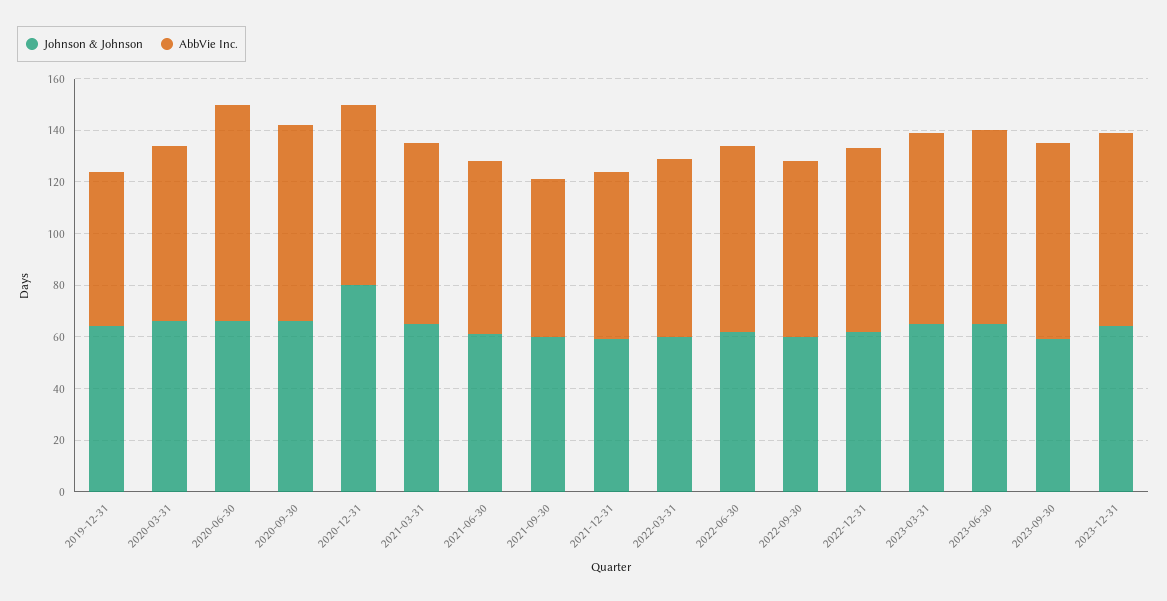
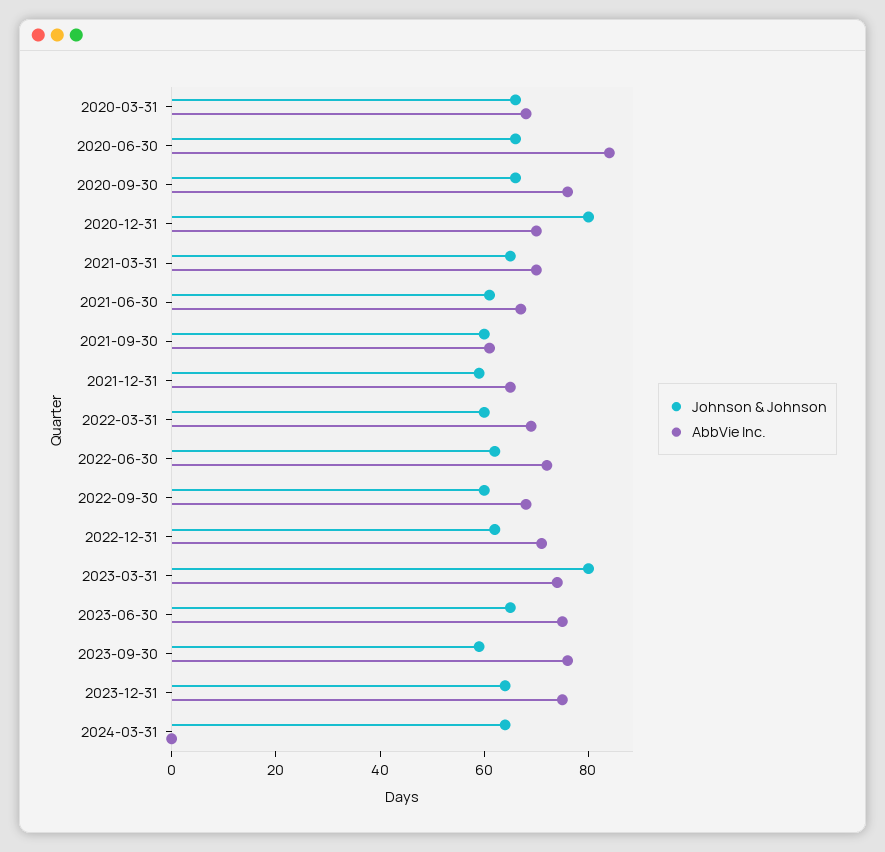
Johnson & Johnson, 2019-12-31: 65 -> none
AbbVie Inc., 2019-12-31: 60 -> none
Johnson & Johnson, 2023-03-31: 65 -> 80
Johnson & Johnson, 2024-03-31: none -> 65
AbbVie Inc., 2024-03-31: none -> 0

